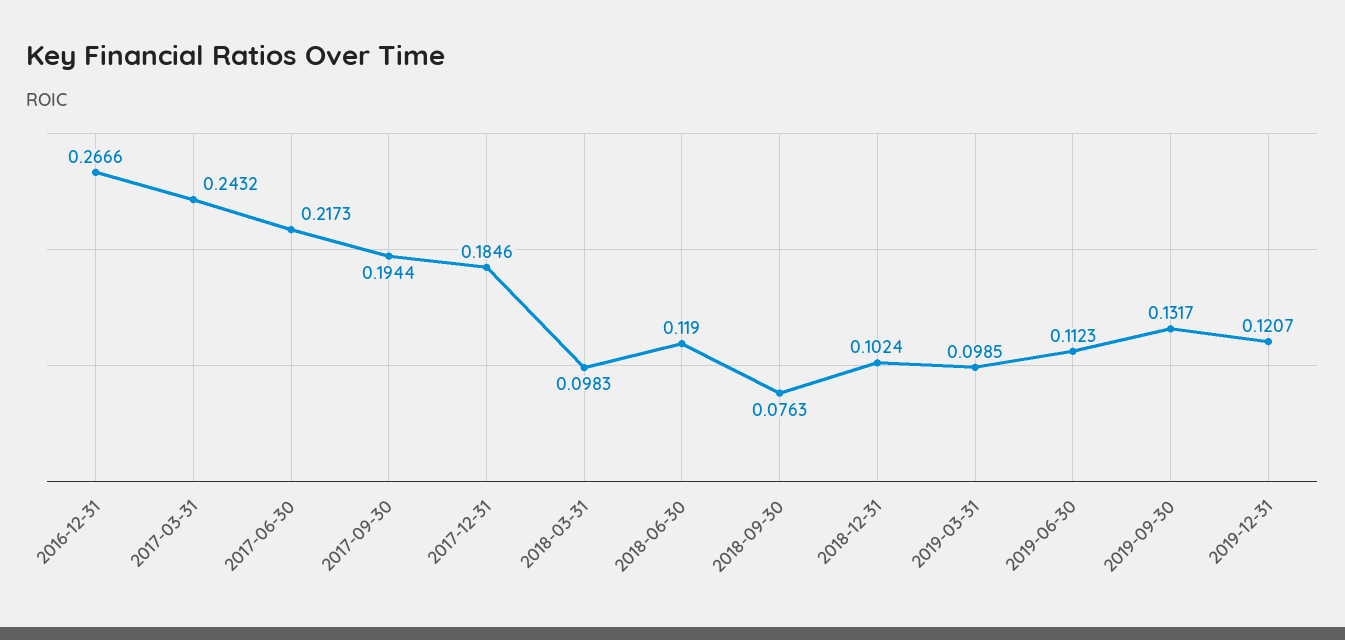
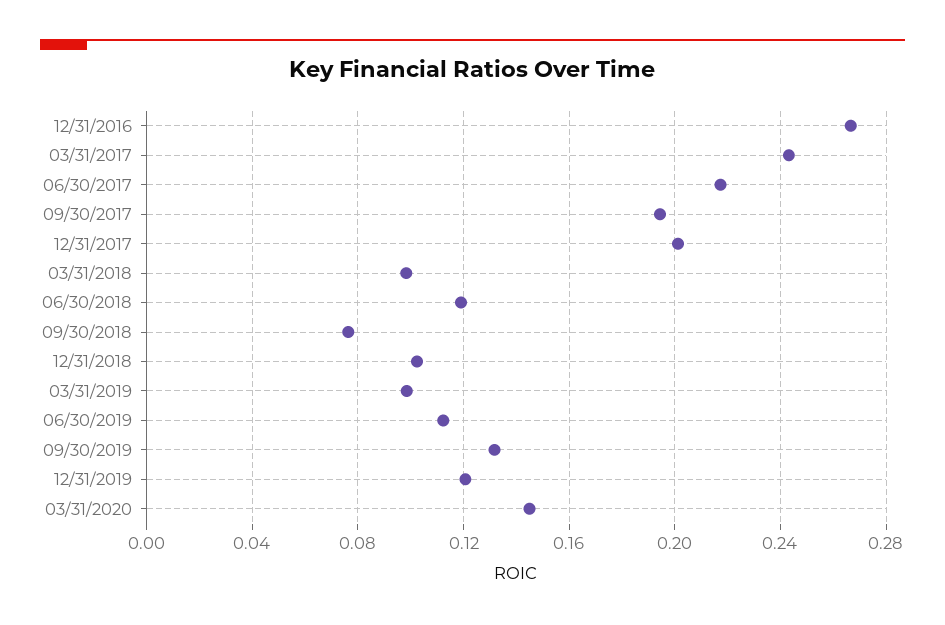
2017-12-31: 0.1846 -> 0.2
03/31/2020: none -> 0.145

